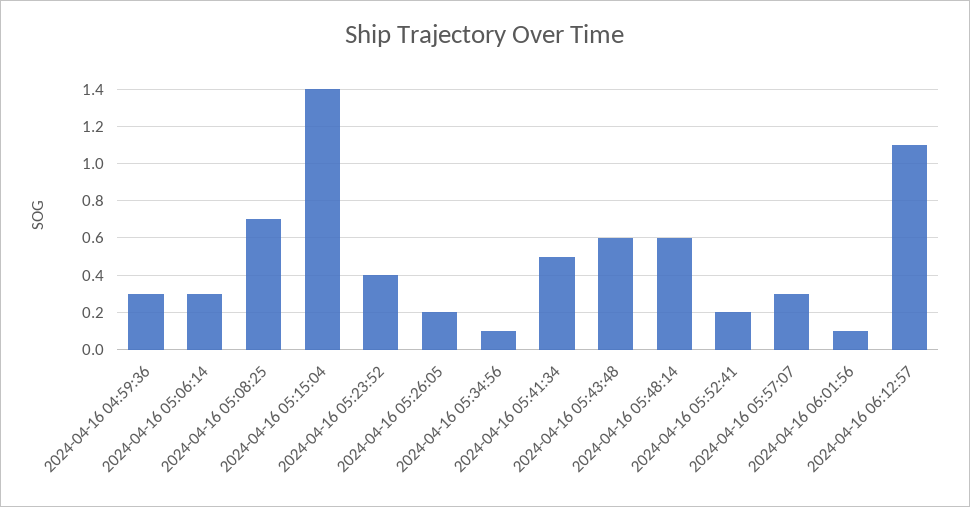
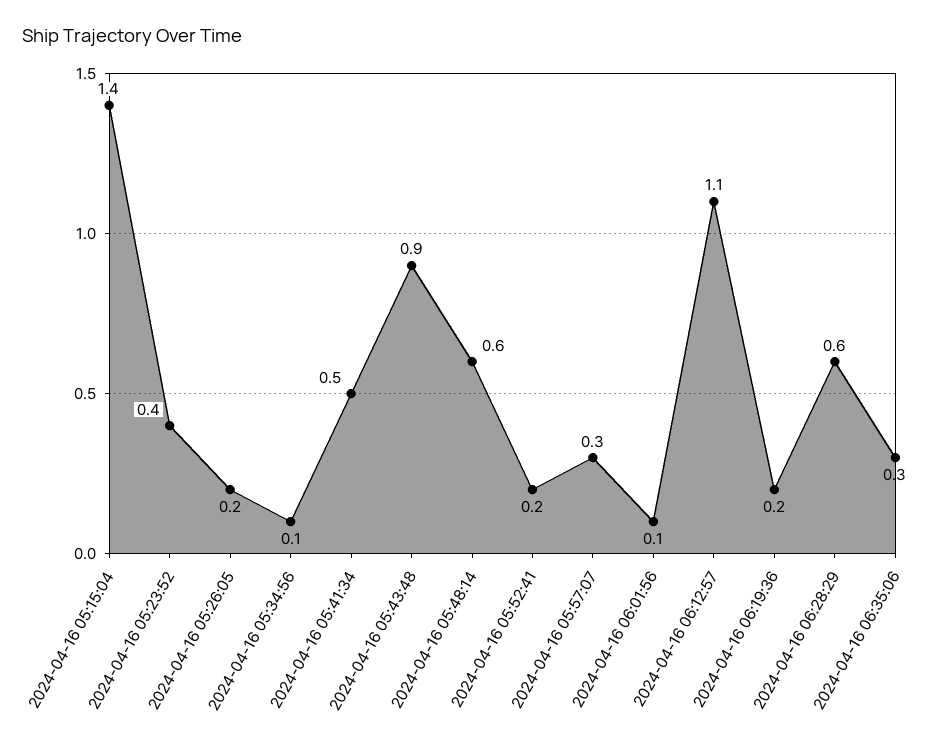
2024-04-16 04:59:36: 0.3 -> none
2024-04-16 05:06:14: 0.3 -> none
2024-04-16 05:08:25: 0.7 -> none
2024-04-16 05:43:48: 0.6 -> 0.9
2024-04-16 06:19:36: none -> 0.2
2024-04-16 06:28:29: none -> 0.6
2024-04-16 06:35:06: none -> 0.3

